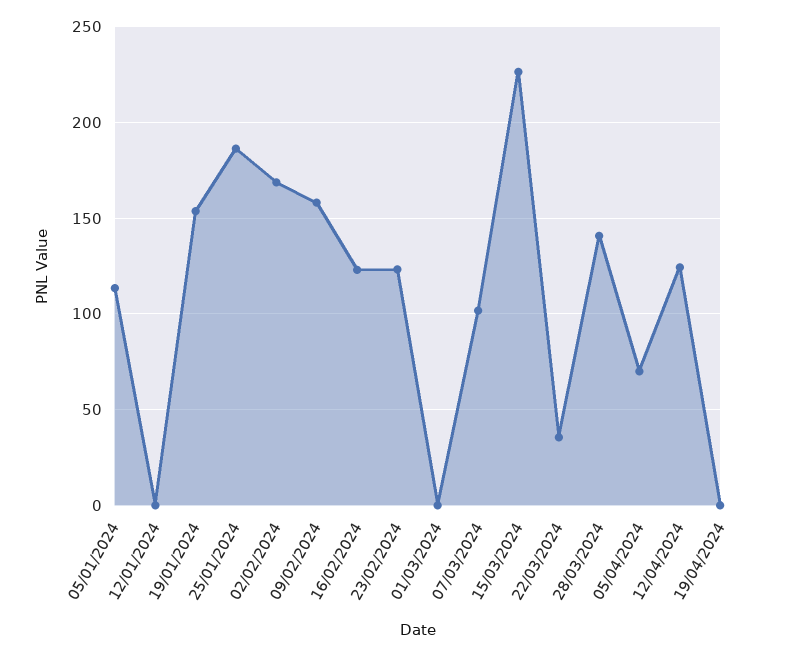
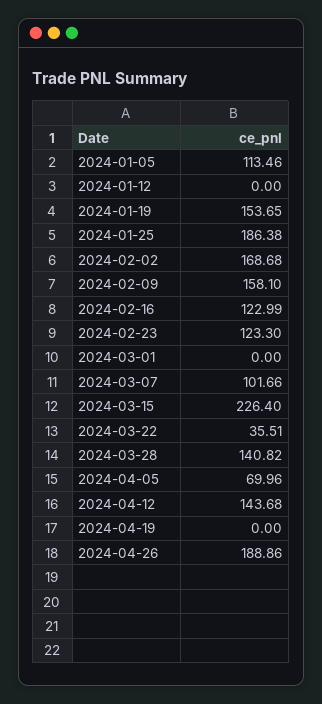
12/04/2024: 125 -> 143.68
2024-04-26: none -> 188.86

